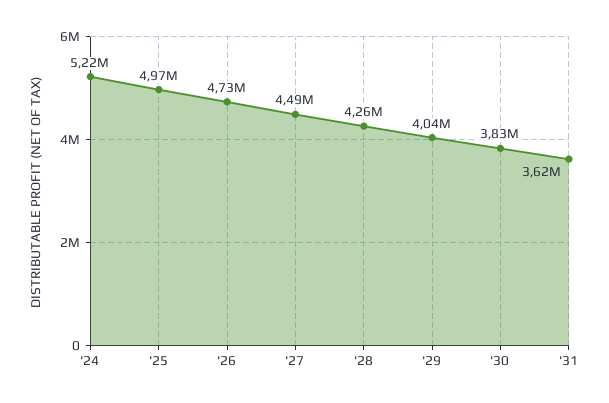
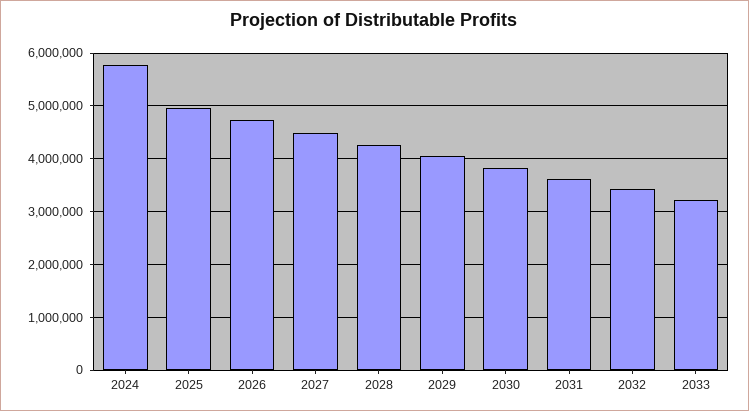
'24: 5220000 -> 5800000
2032: none -> 3400000
2033: none -> 3200000

